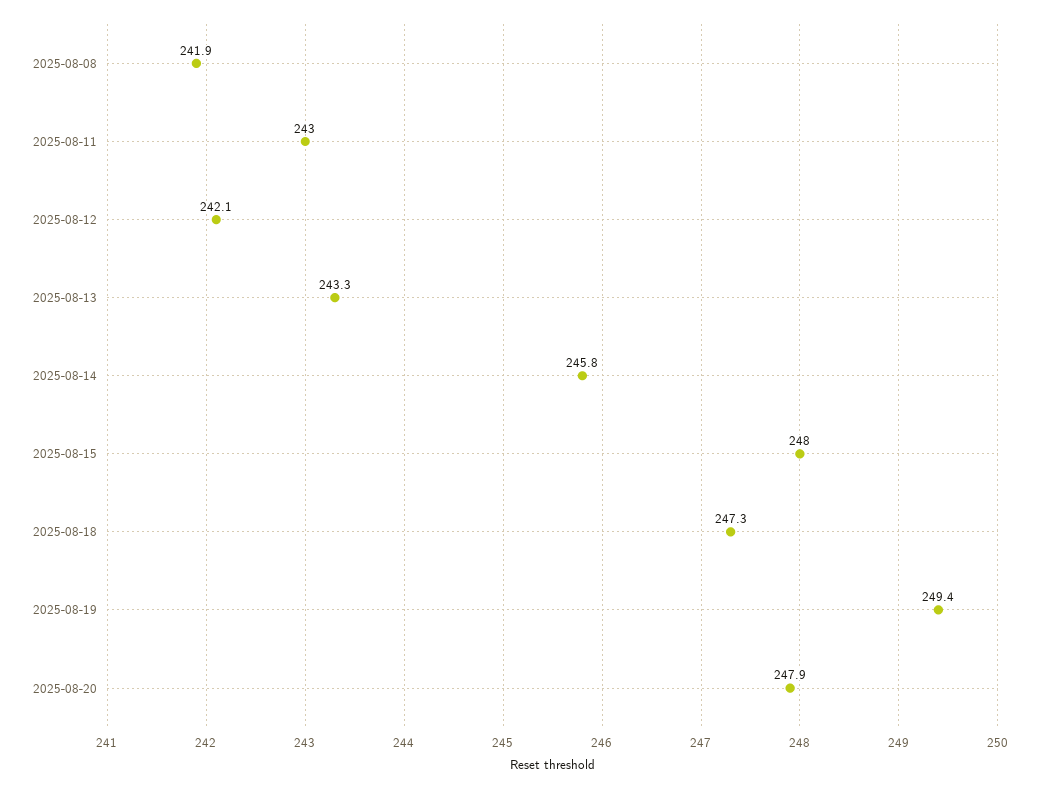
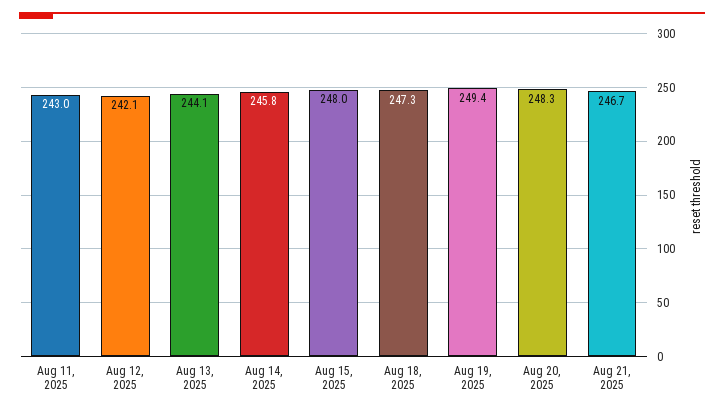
2025-08-08: 241.9 -> none
2025-08-13: 243.3 -> 244.1
2025-08-20: 247.9 -> 248.3
Aug 21, 2025: none -> 246.7

